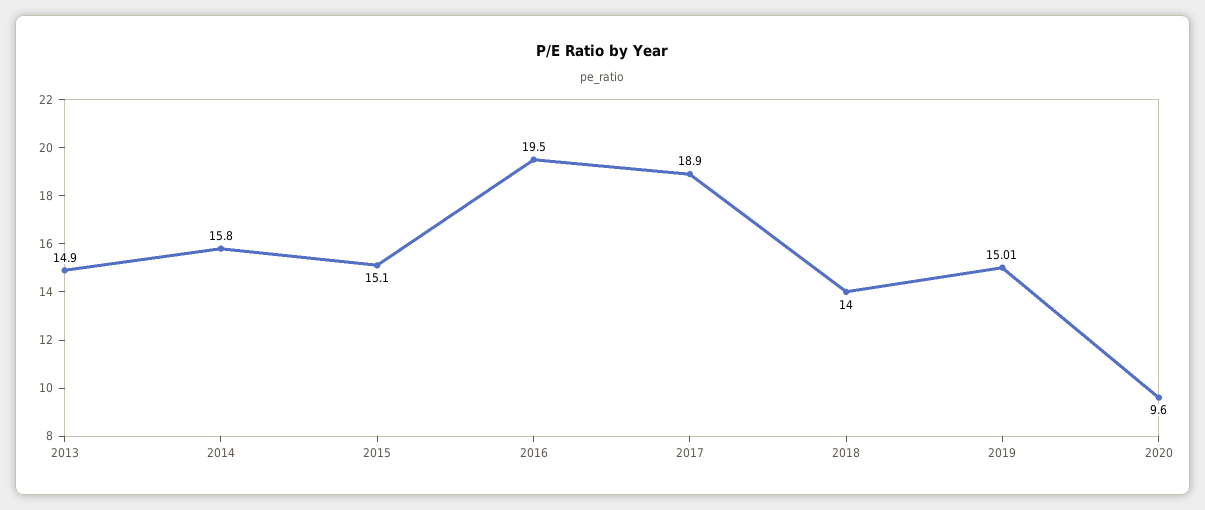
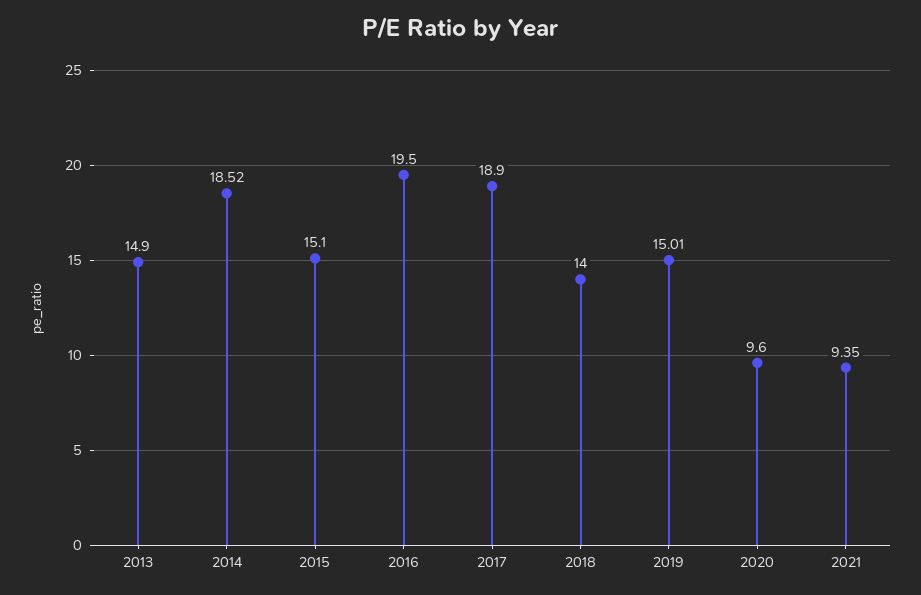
2014: 15.8 -> 18.52
2021: none -> 9.35

